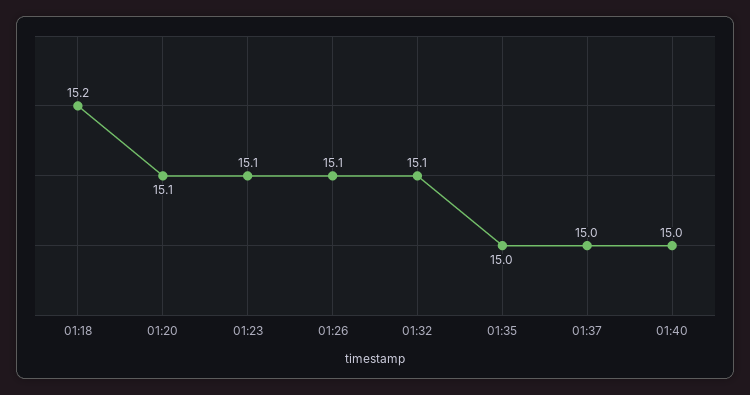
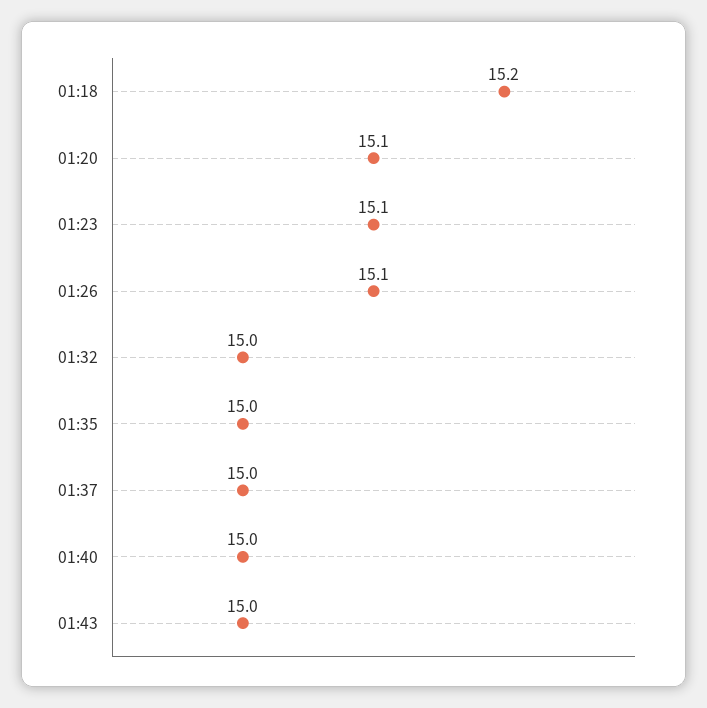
01:32: 15.1 -> 15
01:43: none -> 15

